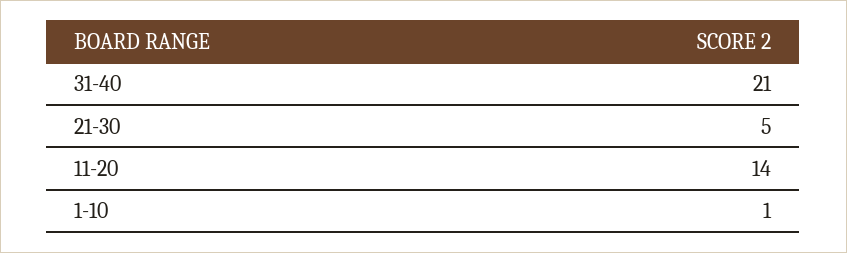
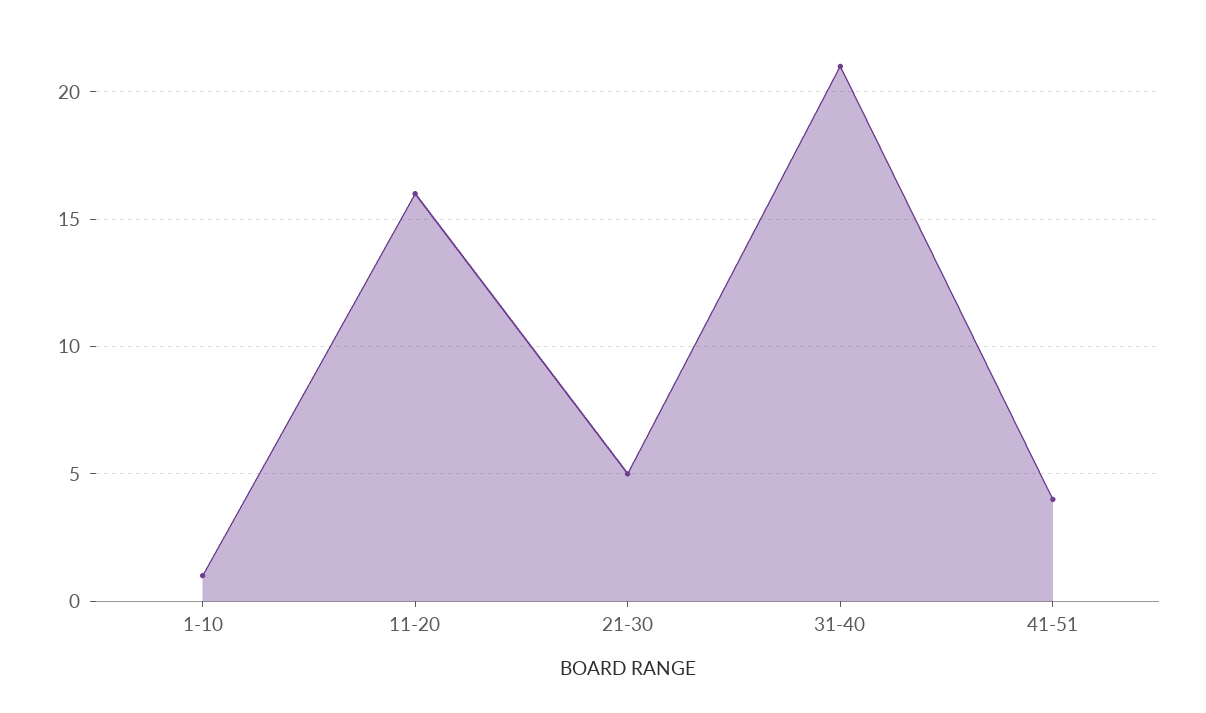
11-20: 14 -> 16
41-51: none -> 4

